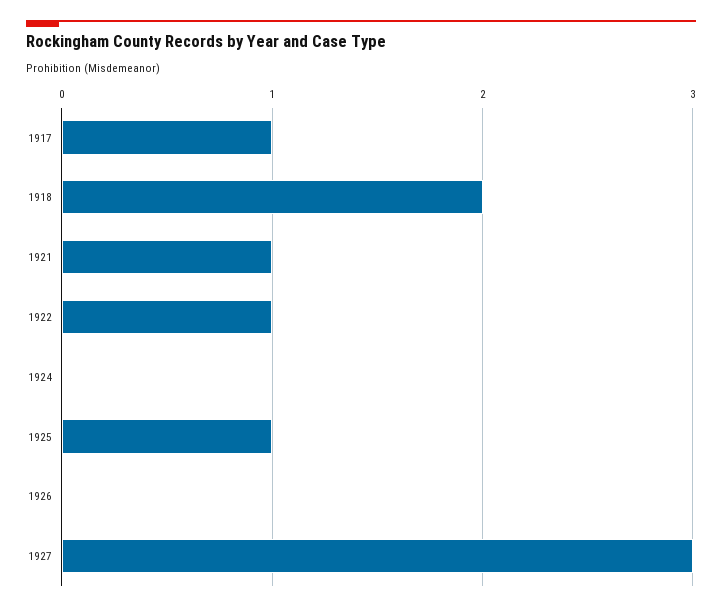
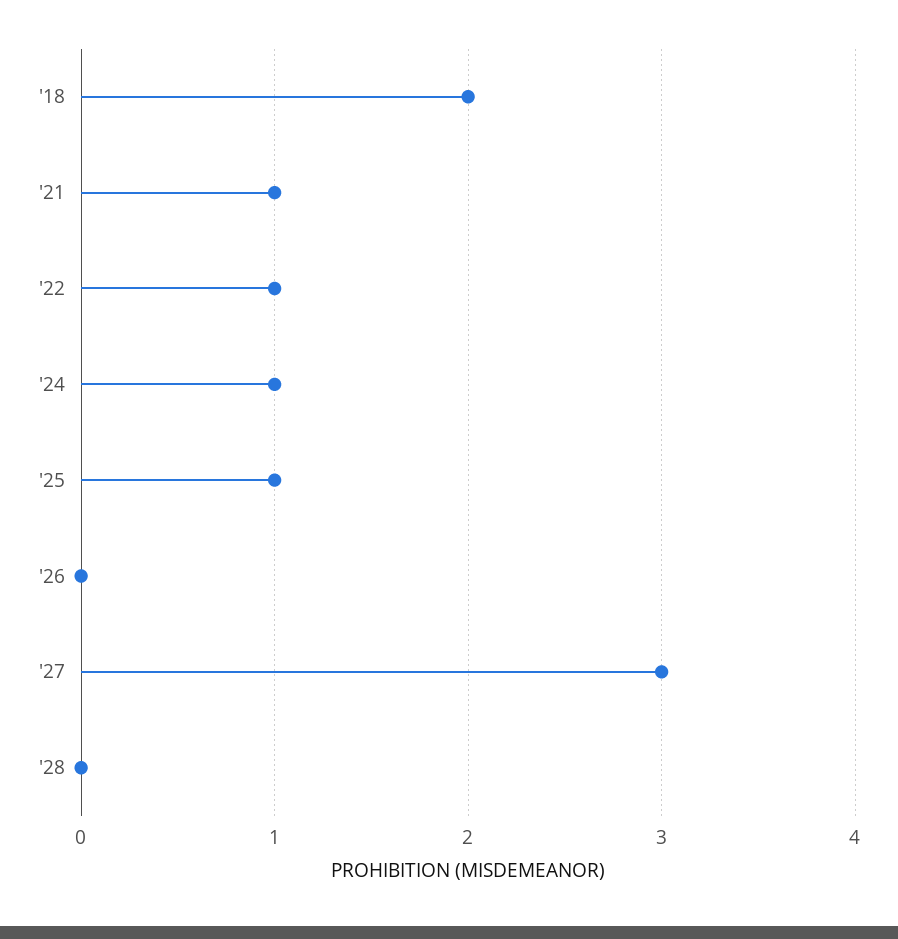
1917: 1 -> none
1924: 0 -> 1
'28: none -> 0

